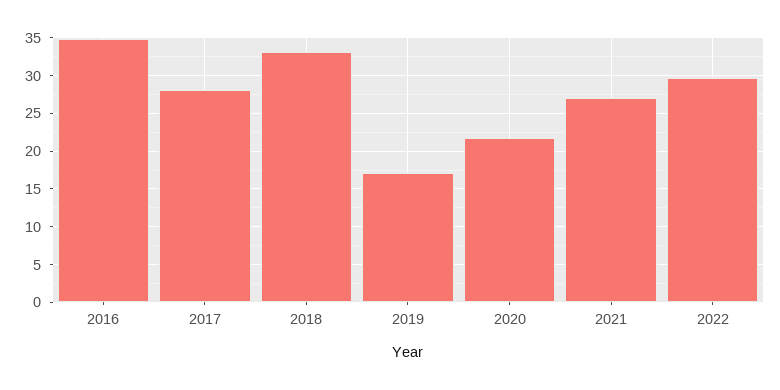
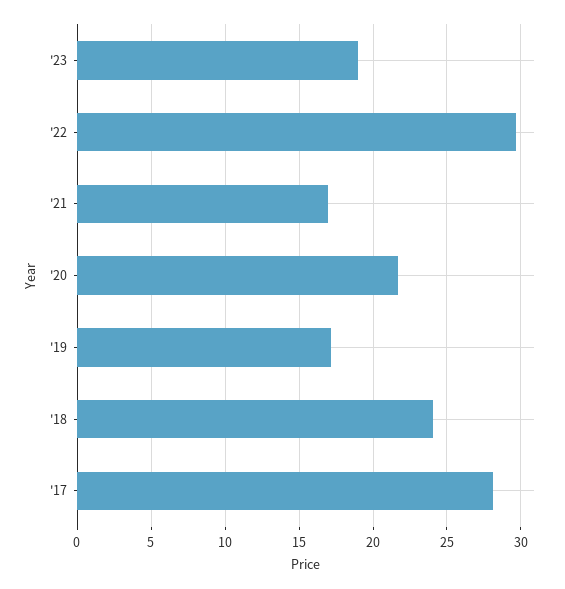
2016: 35 -> none
2018: 33 -> 24
2021: 27 -> 17
'23: none -> 19

